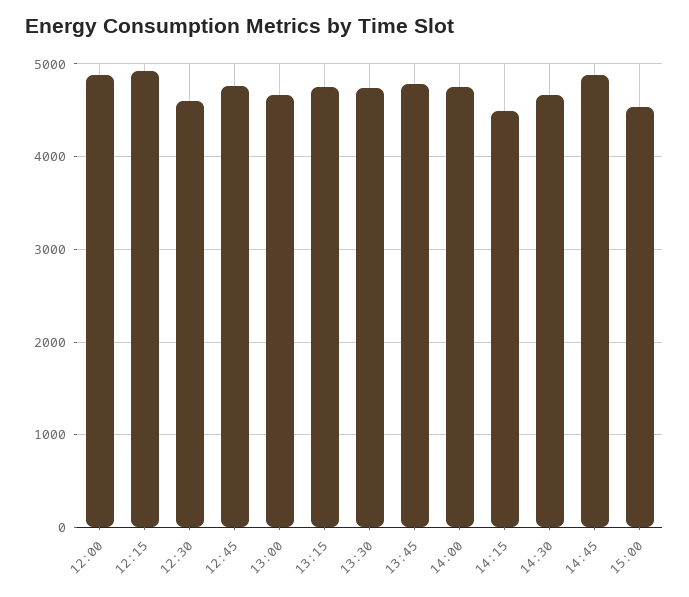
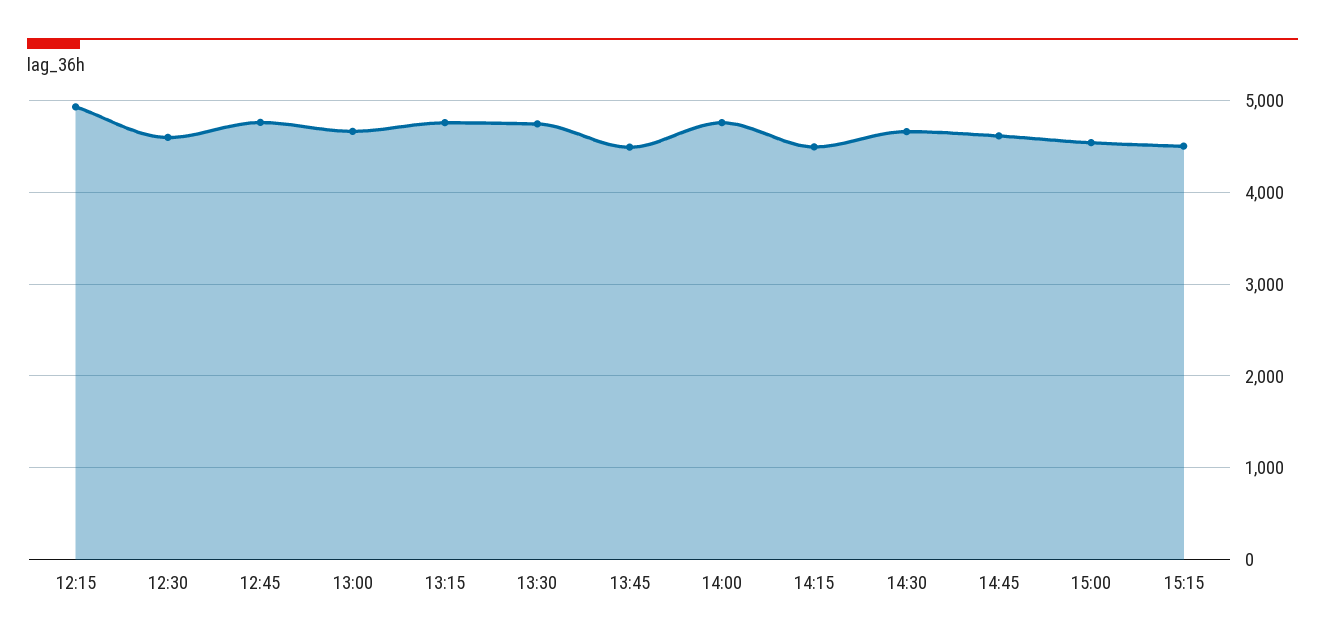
12:00: 4900 -> none
13:45: 4800 -> 4500
14:45: 4900 -> 4600
15:15: none -> 4500

